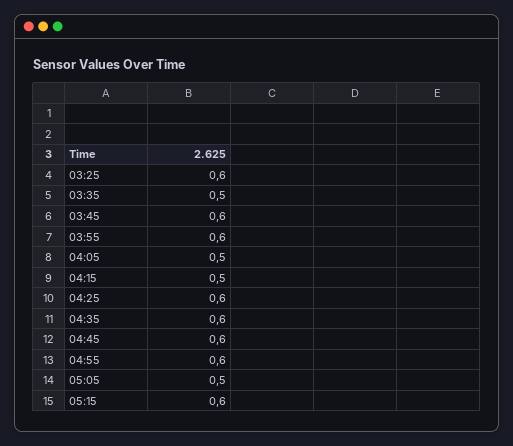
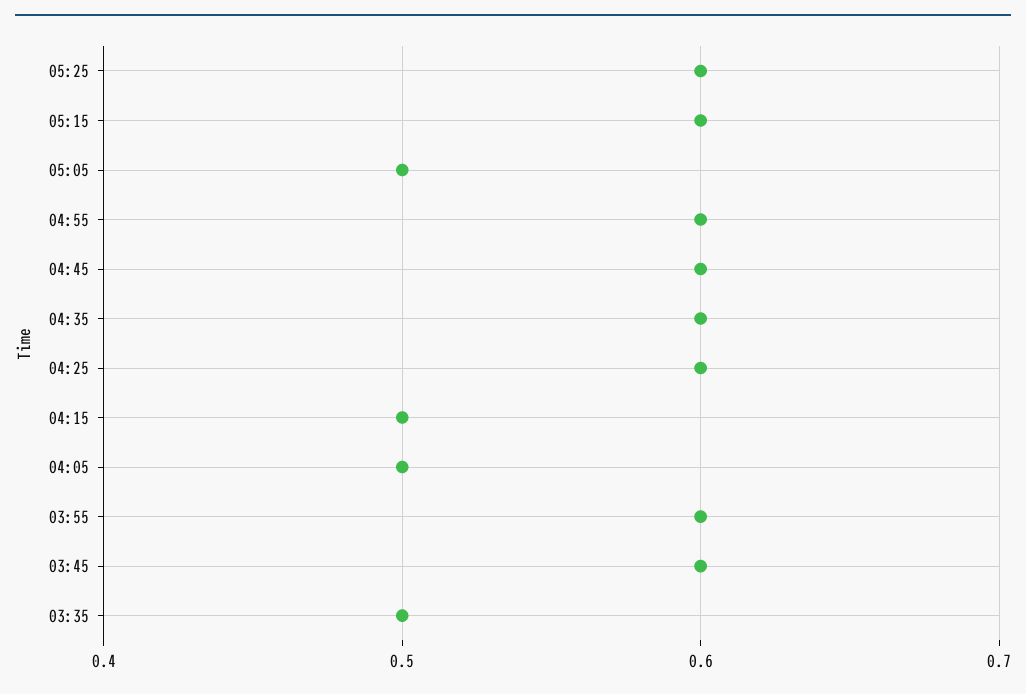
03:25: 0.6 -> none
05:25: none -> 0.6

